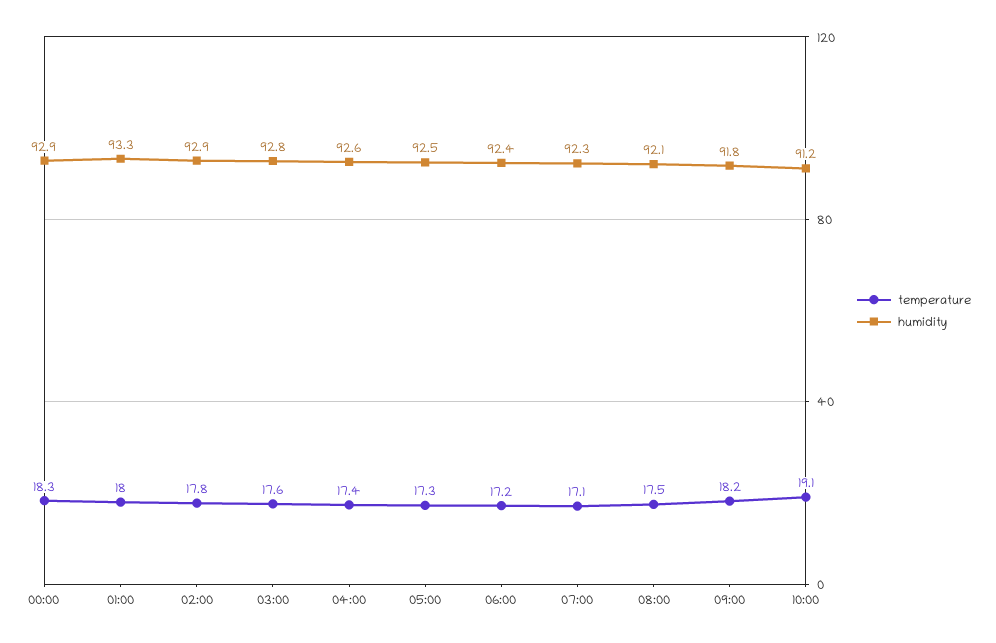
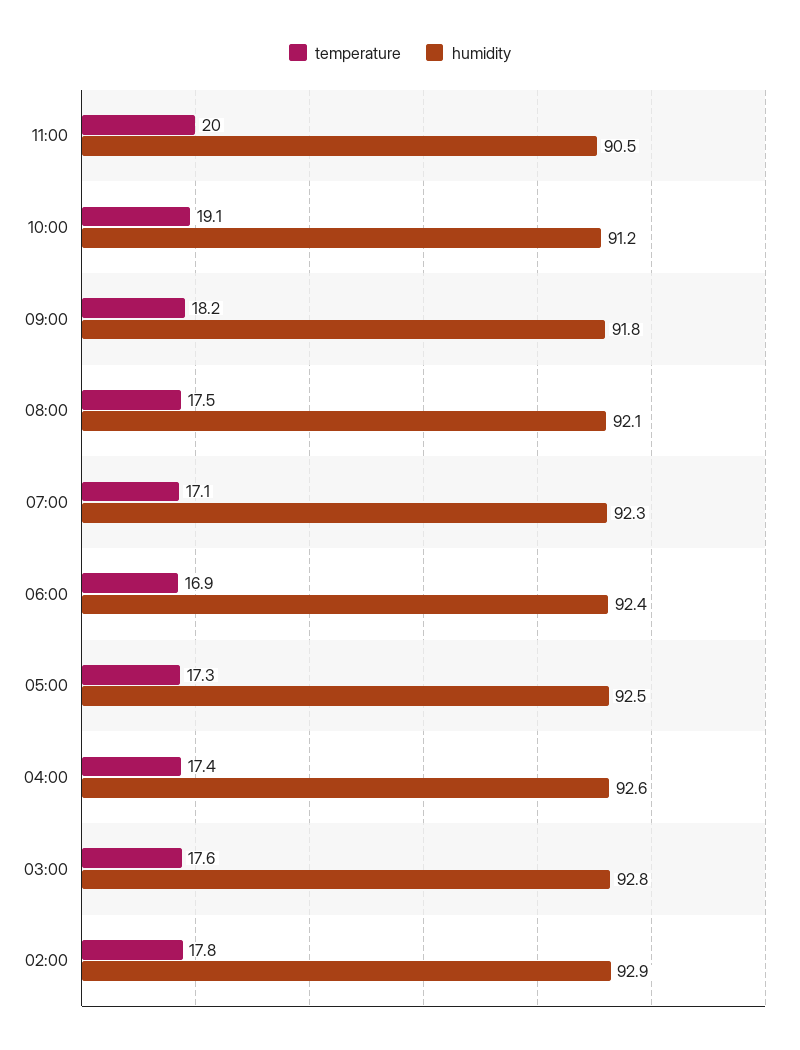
temperature, 00:00: 18.3 -> none
humidity, 00:00: 92.9 -> none
temperature, 01:00: 18 -> none
humidity, 01:00: 93.3 -> none
temperature, 06:00: 17.2 -> 16.9
temperature, 11:00: none -> 20
humidity, 11:00: none -> 90.5

